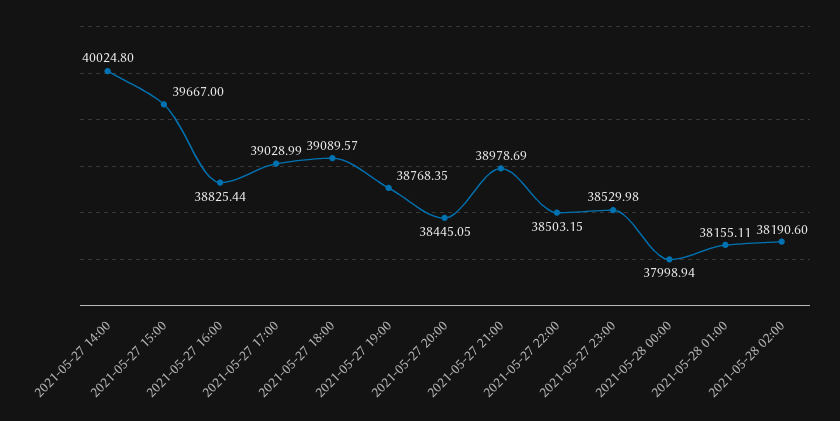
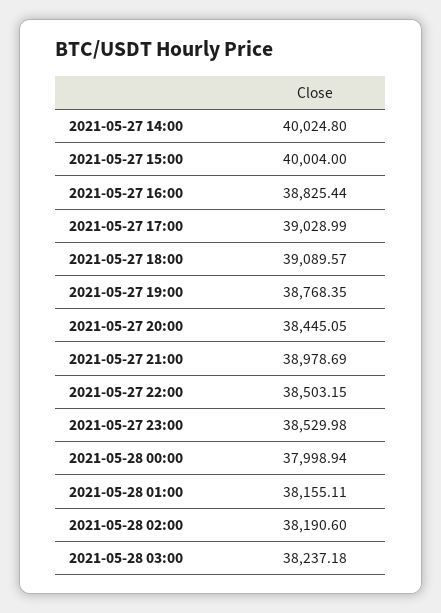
2021-05-27 15:00: 39667 -> 40004
2021-05-28 03:00: none -> 38237.18

